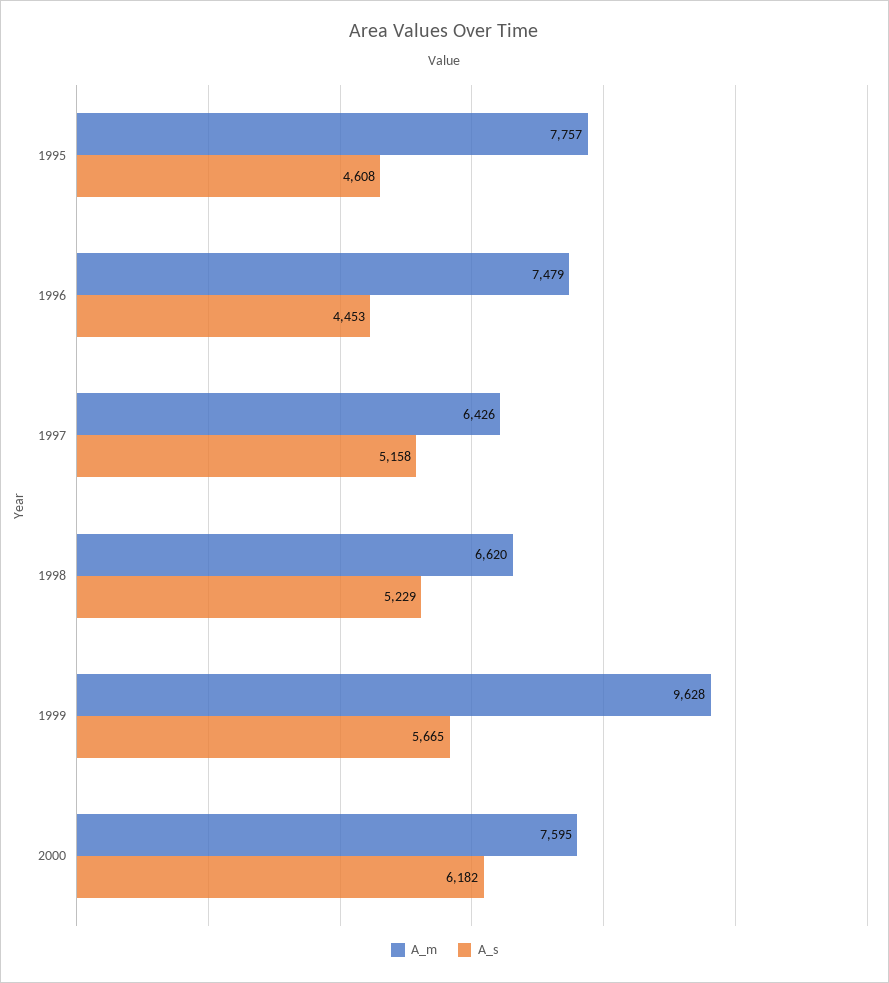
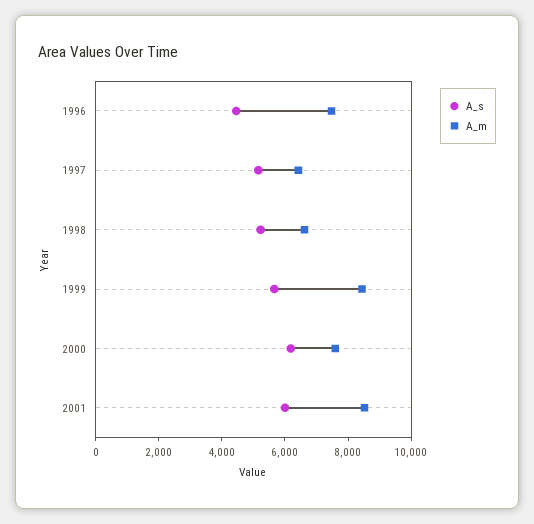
A_m, 1995: 7757 -> none
A_s, 1995: 4608 -> none
A_m, 1999: 9628 -> 8500
A_s, 2001: none -> 6000
A_m, 2001: none -> 8500

